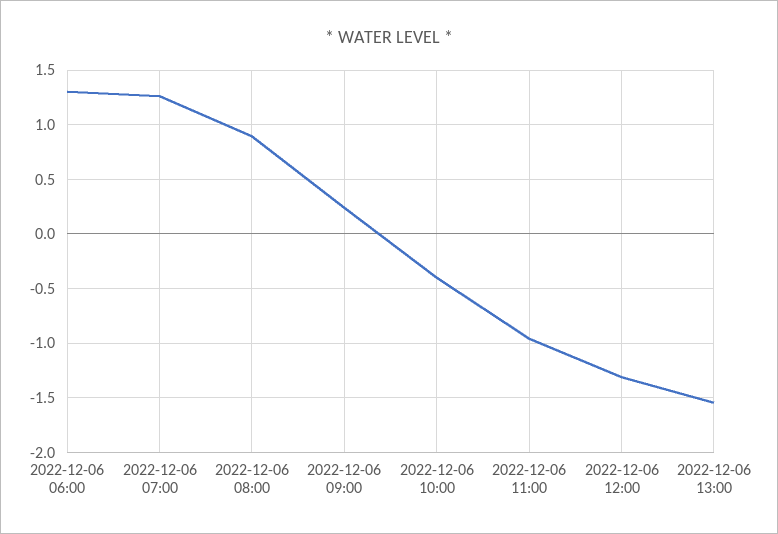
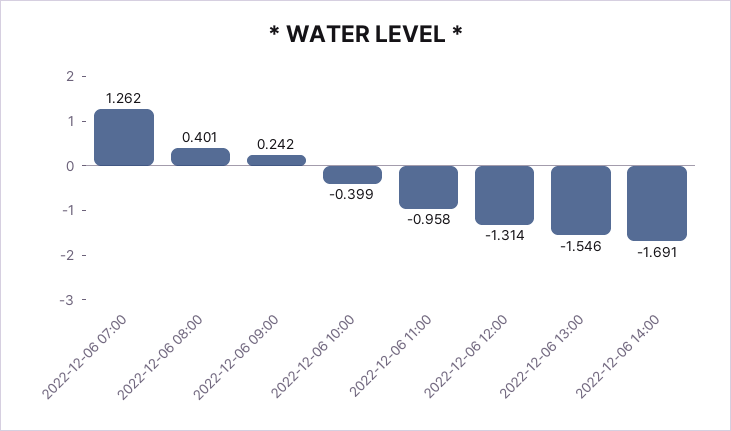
2022-12-06 06:00: 1.3 -> none
2022-12-06 08:00: 0.9 -> 0.401
2022-12-06 14:00: none -> -1.691

